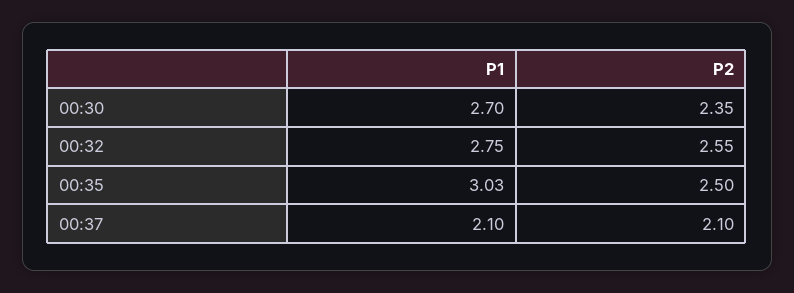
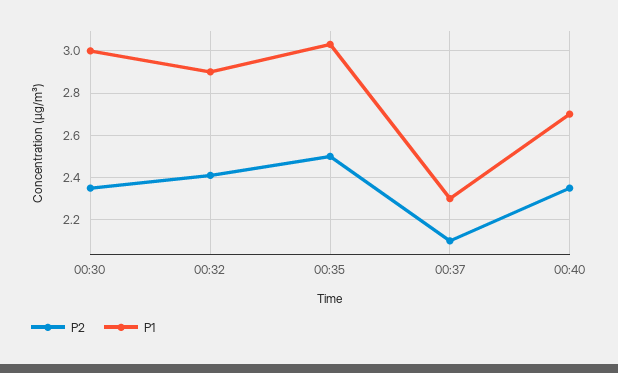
P1, 00:30: 2.7 -> 3
P1, 00:32: 2.75 -> 2.9
P2, 00:32: 2.55 -> 2.4
P1, 00:37: 2.1 -> 2.3
P2, 00:40: none -> 2.35
P1, 00:40: none -> 2.7

